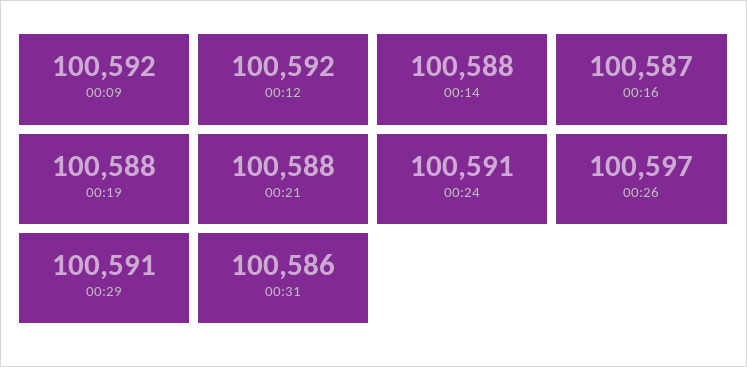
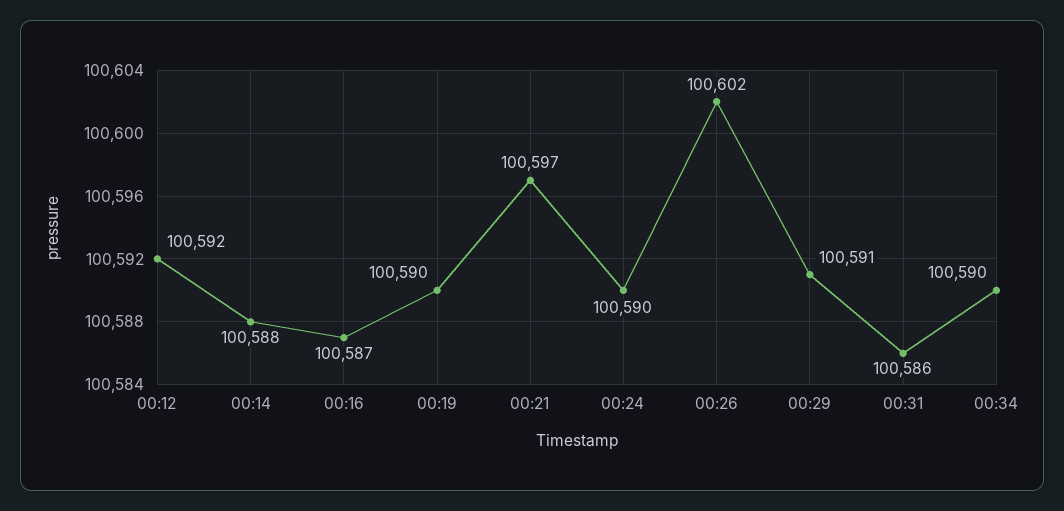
00:09: 100592 -> none
00:19: 100588 -> 100590
00:21: 100588 -> 100597
00:24: 100591 -> 100590
00:26: 100597 -> 100602
00:34: none -> 100590

